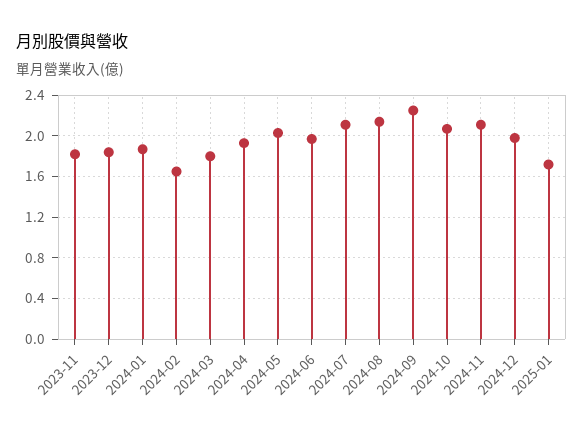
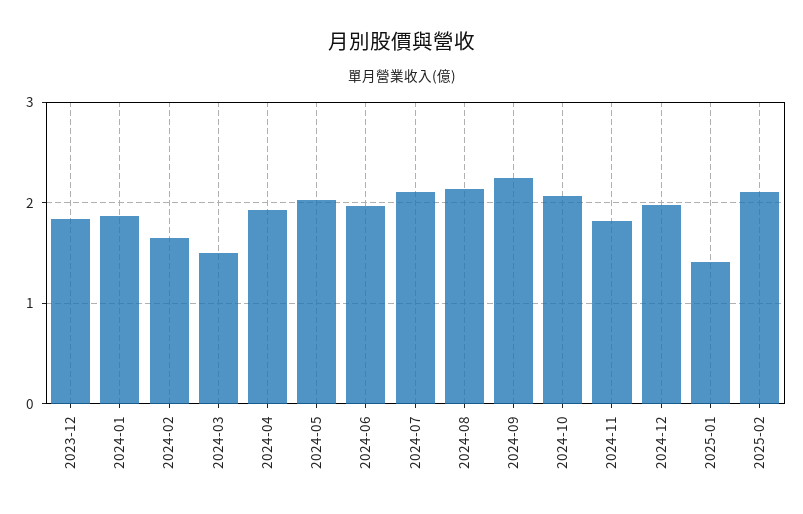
2023-11: 1.8 -> none
2024-03: 1.8 -> 1.5
2024-11: 2.1 -> 1.8
2025-01: 1.7 -> 1.4
2025-02: none -> 2.1

